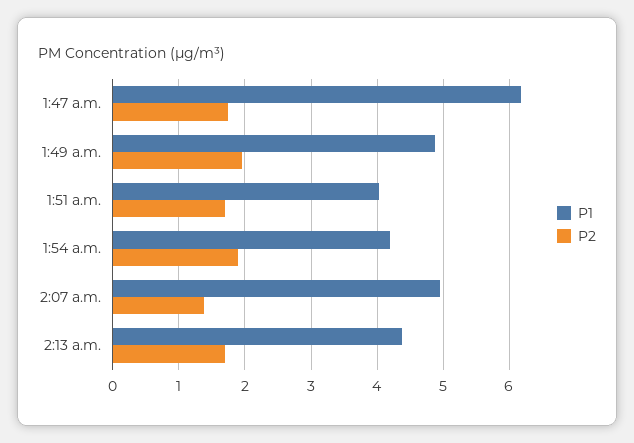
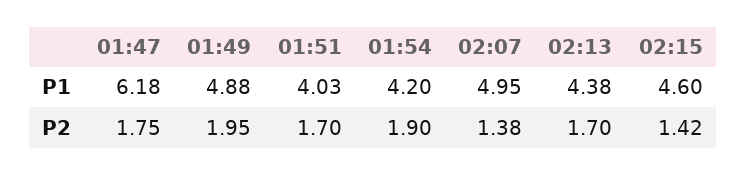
P1, 02:15: none -> 4.6
P2, 02:15: none -> 1.42

